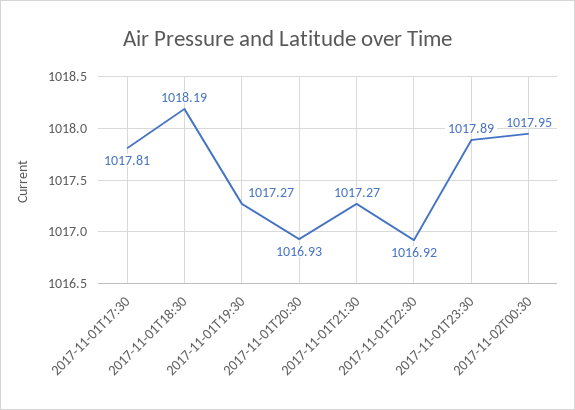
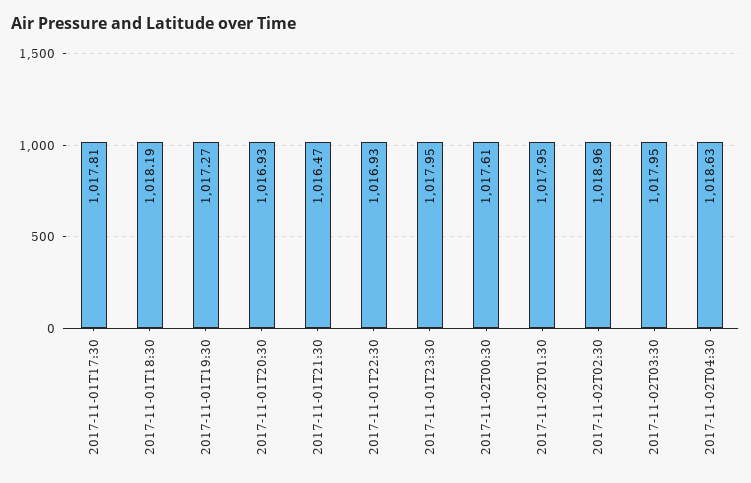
2017-11-01T21:30: 1017.27 -> 1016.47
2017-11-01T22:30: 1016.92 -> 1016.93
2017-11-01T23:30: 1017.89 -> 1017.95
2017-11-02T00:30: 1017.95 -> 1017.61
2017-11-02T01:30: none -> 1017.95
2017-11-02T02:30: none -> 1018.96
2017-11-02T03:30: none -> 1017.95
2017-11-02T04:30: none -> 1018.63

